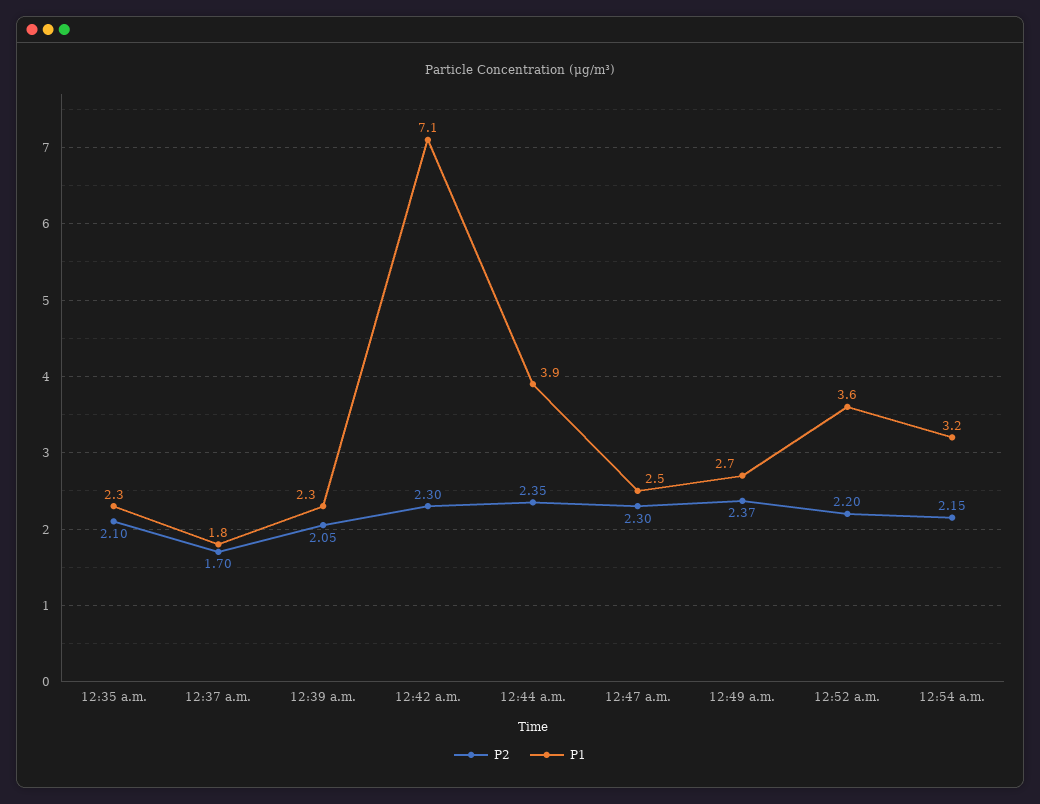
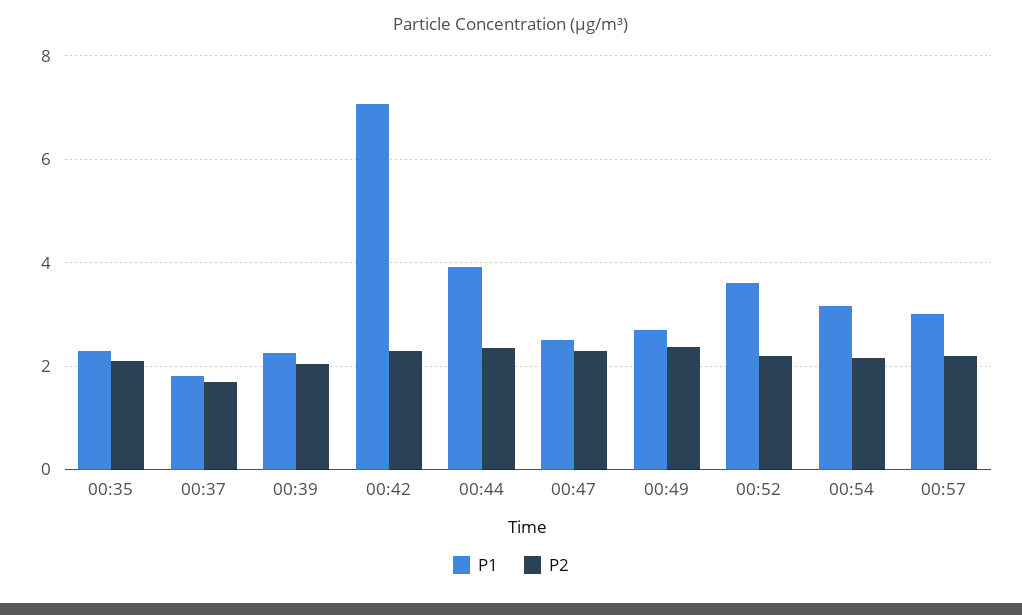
P1, 00:57: none -> 3
P2, 00:57: none -> 2.2

